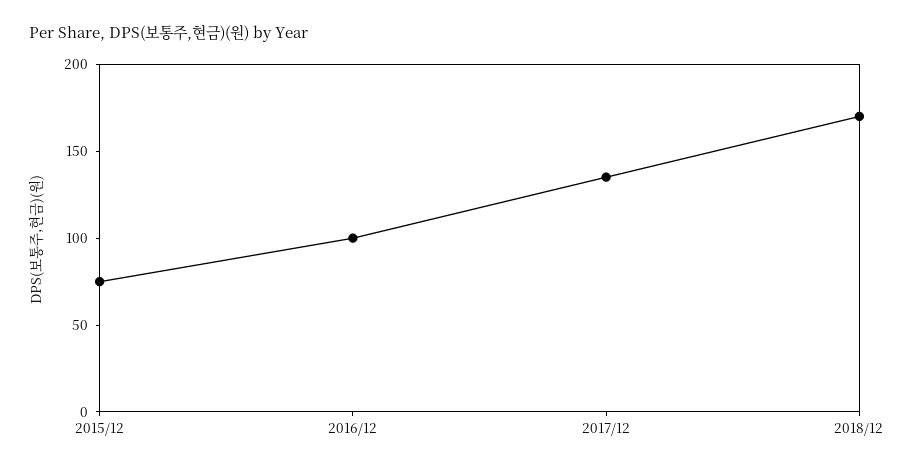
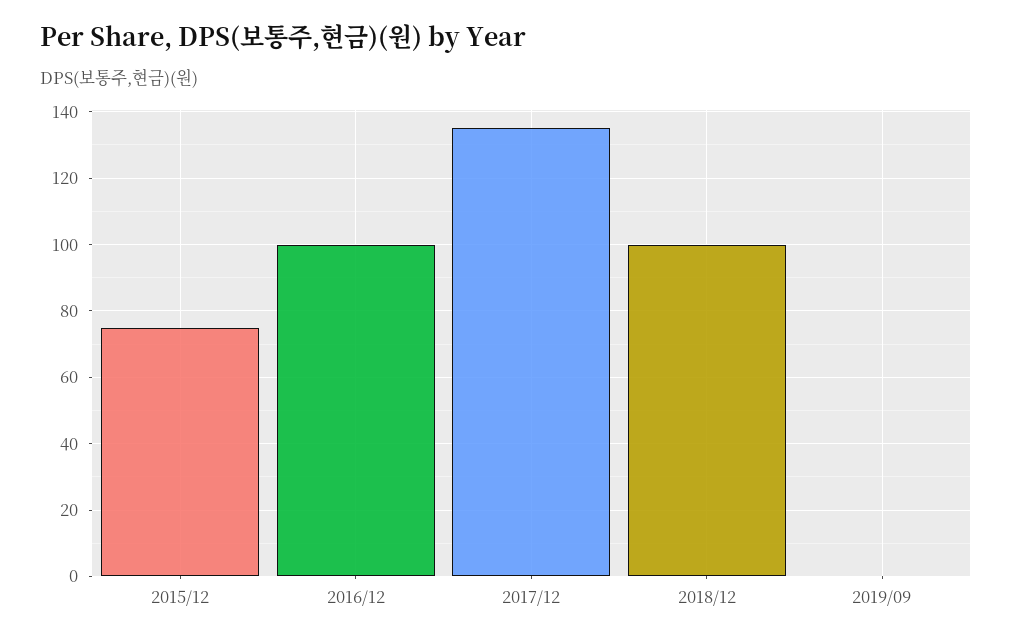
2018/12: 170 -> 100
2019/09: none -> 0

